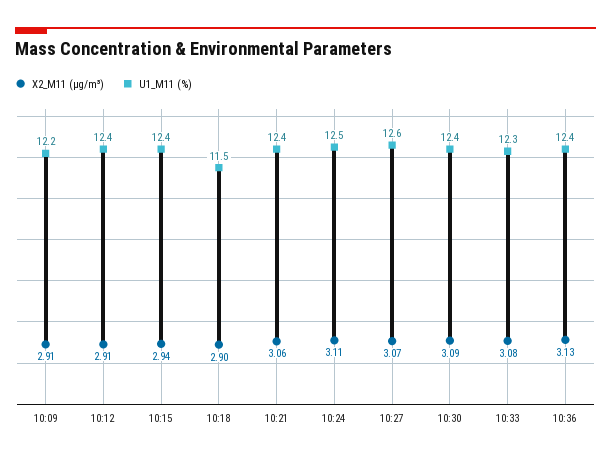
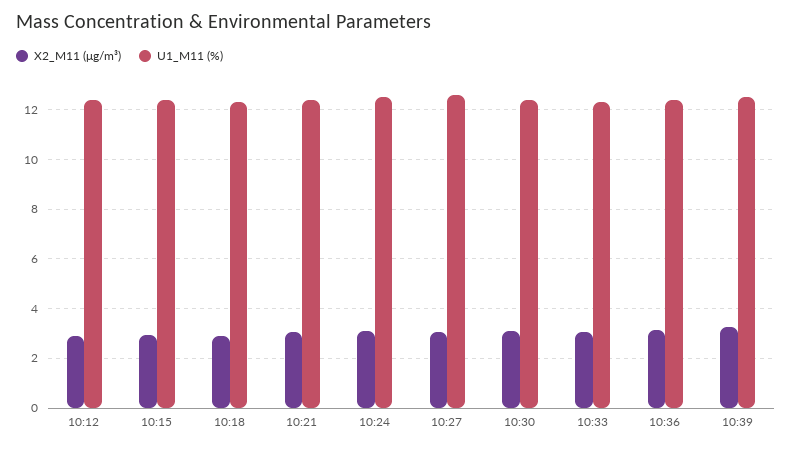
X2_M11 (μg/m³), 10:09: 2.91 -> none
U1_M11 (%), 10:09: 12.2 -> none
U1_M11 (%), 10:18: 11.5 -> 12.25
X2_M11 (μg/m³), 10:39: none -> 3.25
U1_M11 (%), 10:39: none -> 12.5

